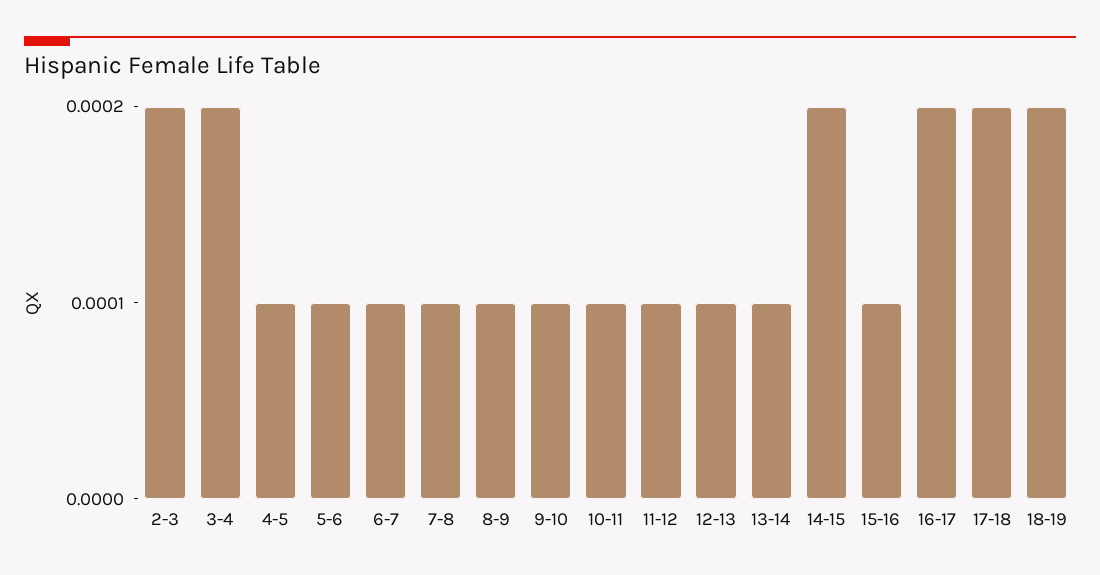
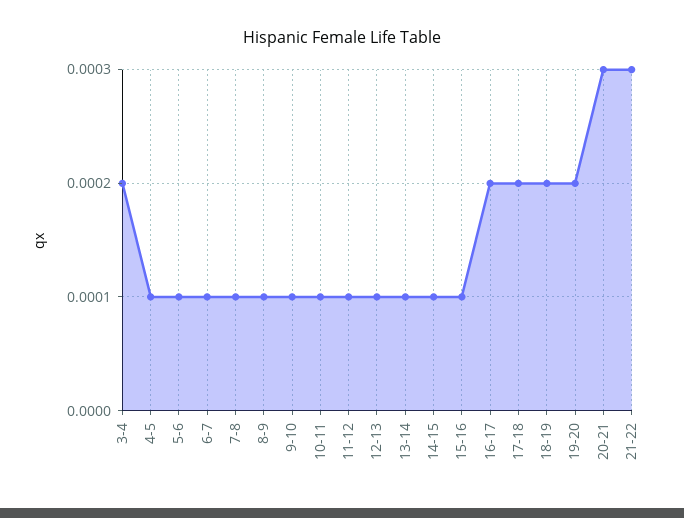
2-3: 0.0002 -> none
14-15: 0.0002 -> 0.0001
19-20: none -> 0.0002
20-21: none -> 0.0003
21-22: none -> 0.0003

